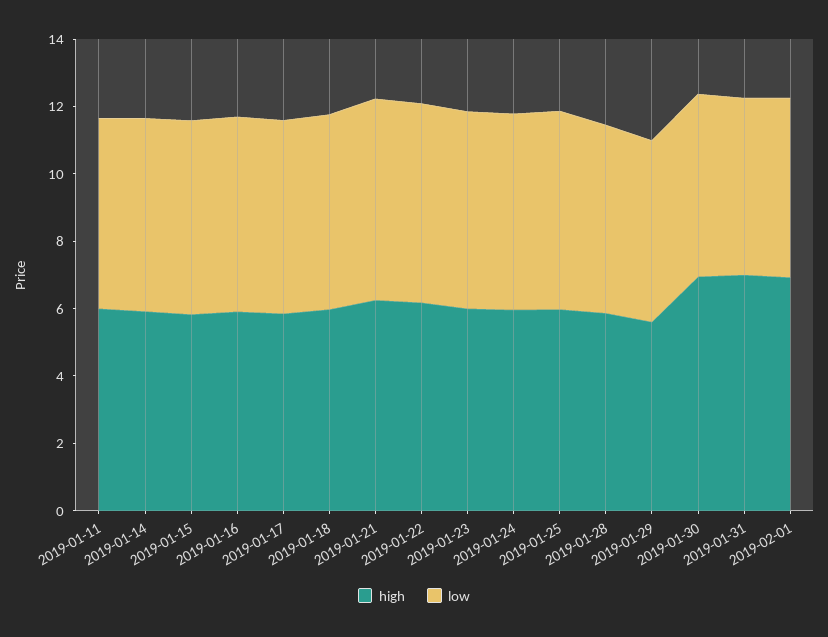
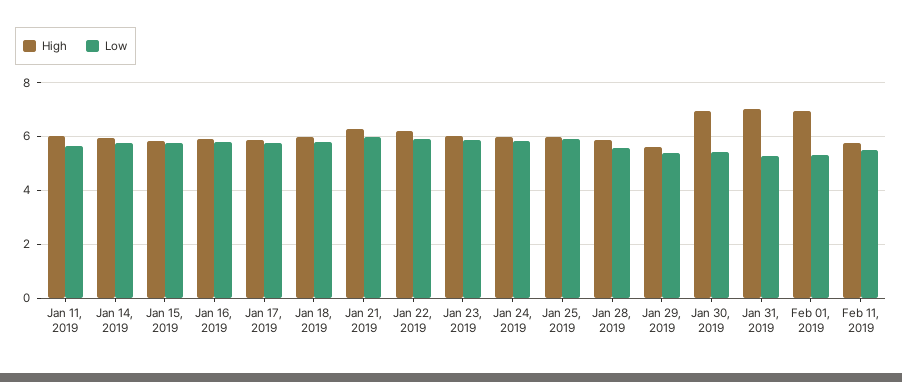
high, Feb 11, 2019: none -> 5.75
low, Feb 11, 2019: none -> 5.5

